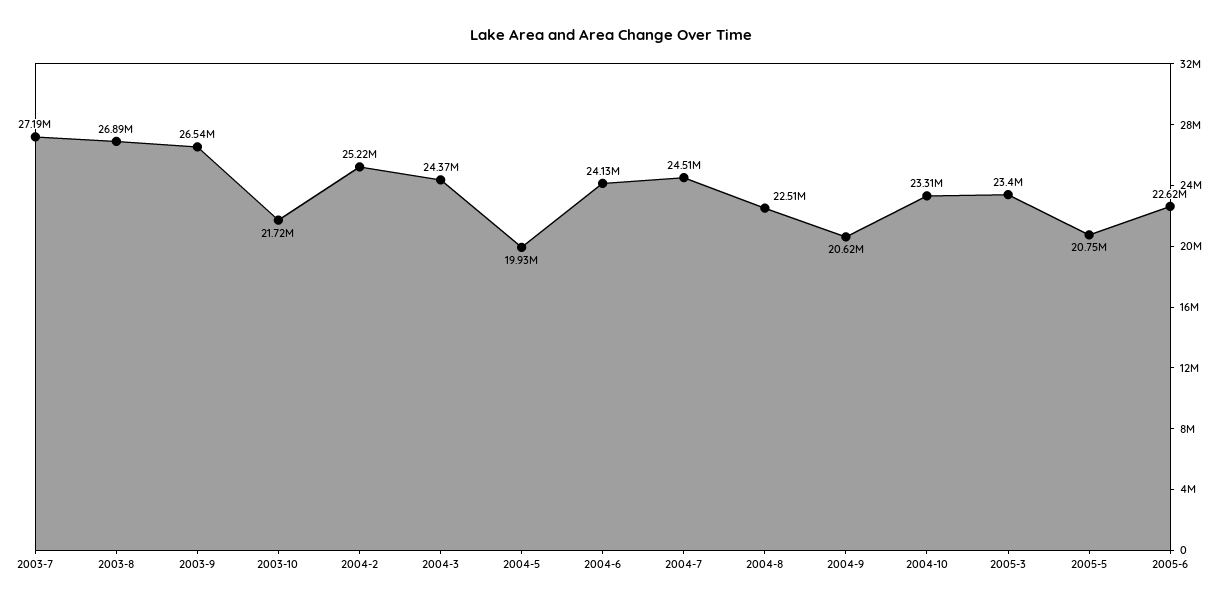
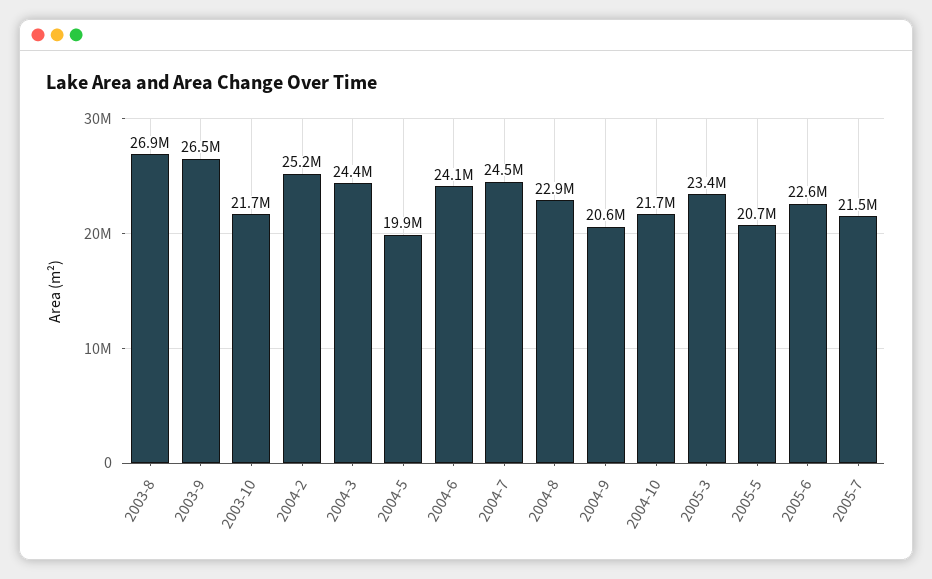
2003-7: 27190000 -> none
2004-8: 22510000 -> 22900000
2004-10: 23310000 -> 21700000
2005-7: none -> 21500000

